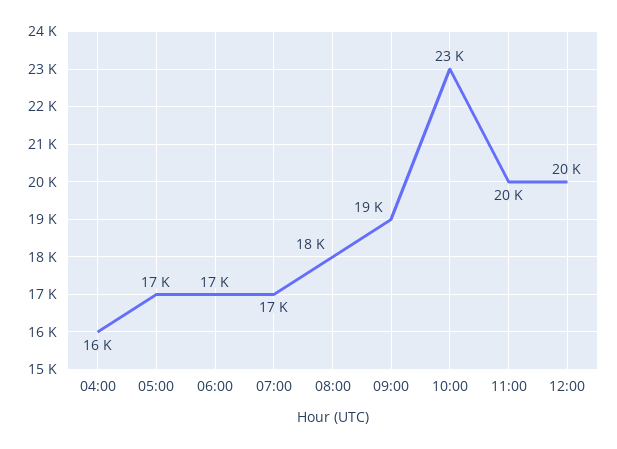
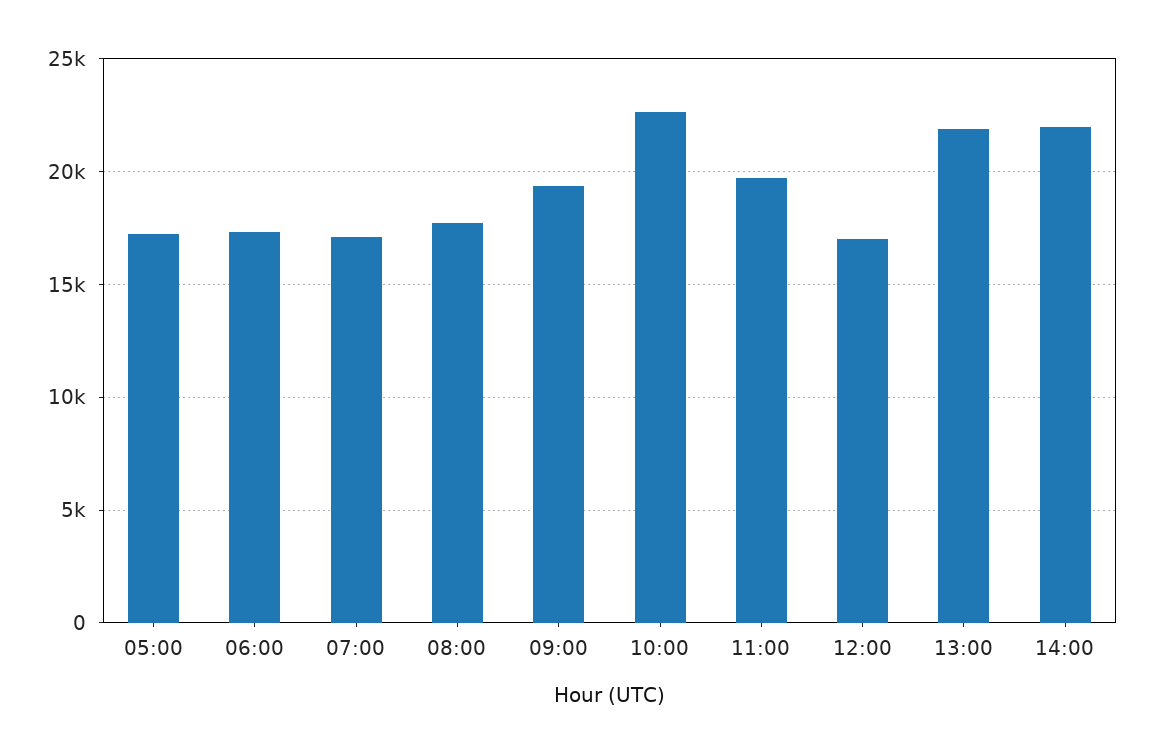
04:00: 16000 -> none
12:00: 20000 -> 17000
13:00: none -> 22000
14:00: none -> 22000

